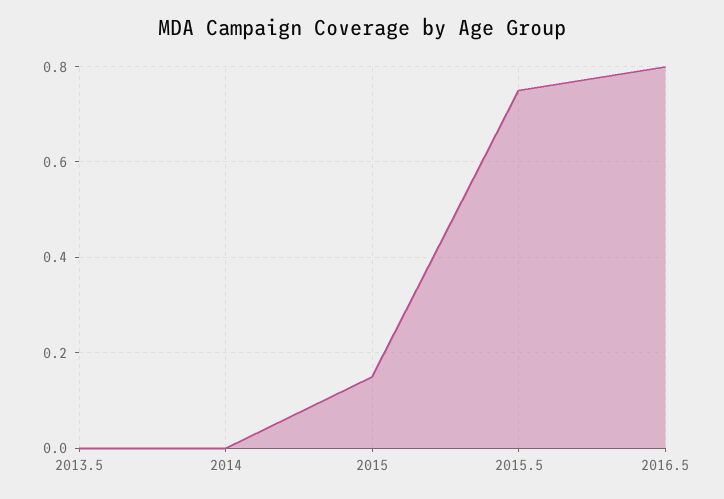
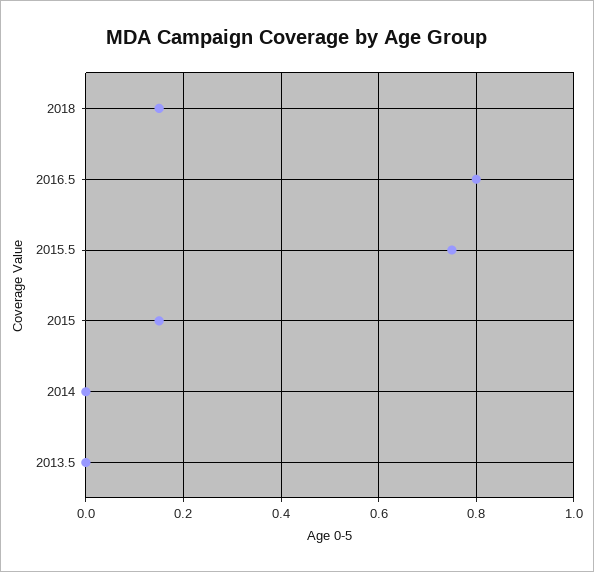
2018: none -> 0.15

